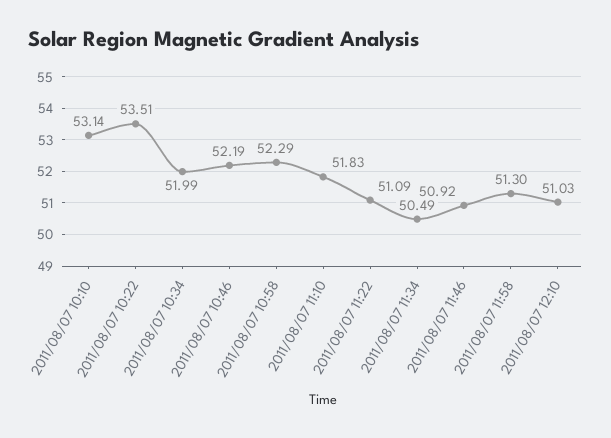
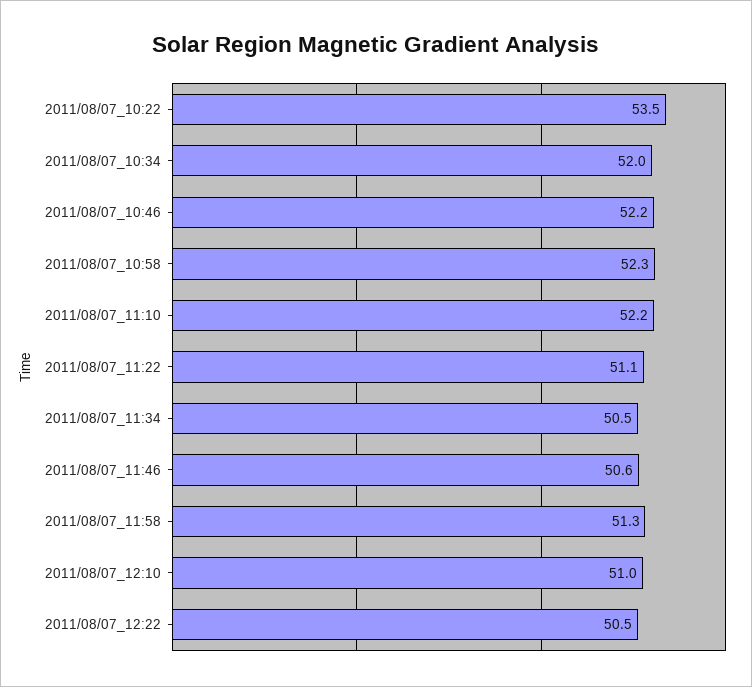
2011/08/07 10:10: 53.14 -> none
2011/08/07 11:10: 51.83 -> 52.2
2011/08/07 11:46: 50.92 -> 50.6
2011/08/07_12:22: none -> 50.5

